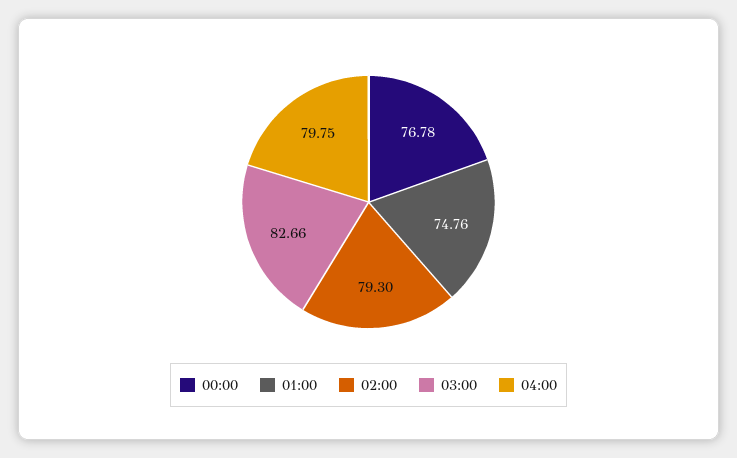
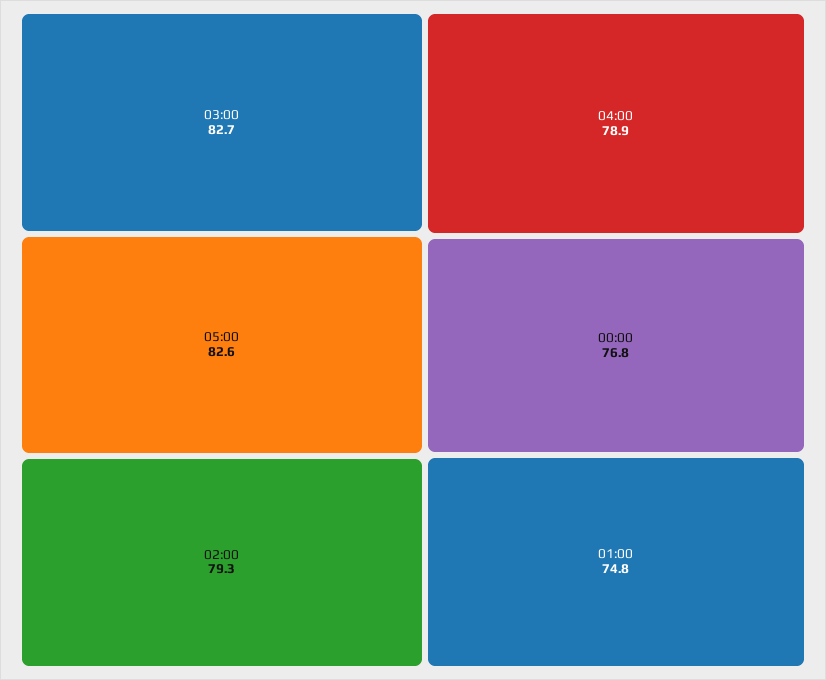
04:00: 79.75 -> 78.9
05:00: none -> 82.6

